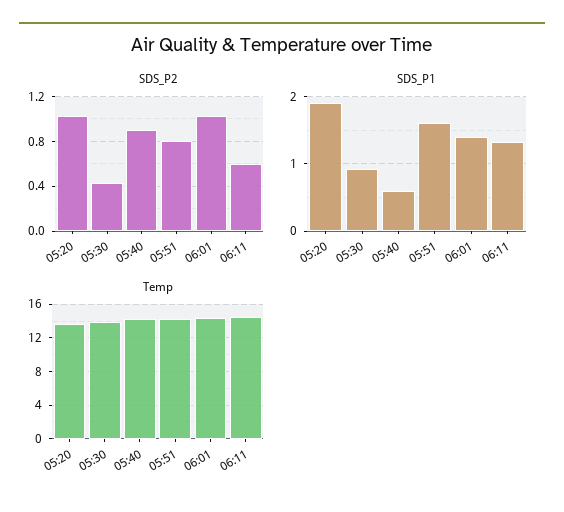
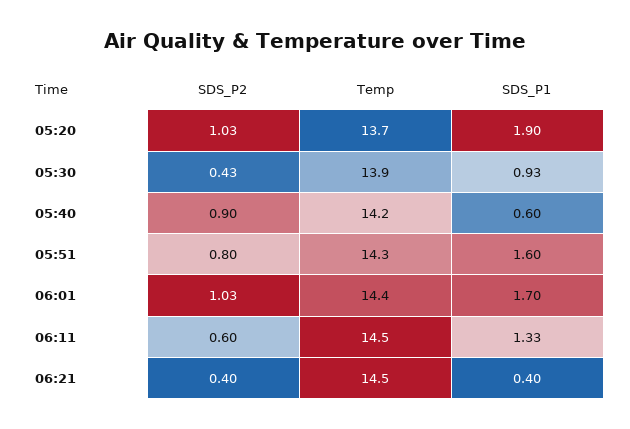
SDS_P1, 06:01: 1.4 -> 1.7
SDS_P2, 06:21: none -> 0.4
Temp, 06:21: none -> 14.5
SDS_P1, 06:21: none -> 0.4

